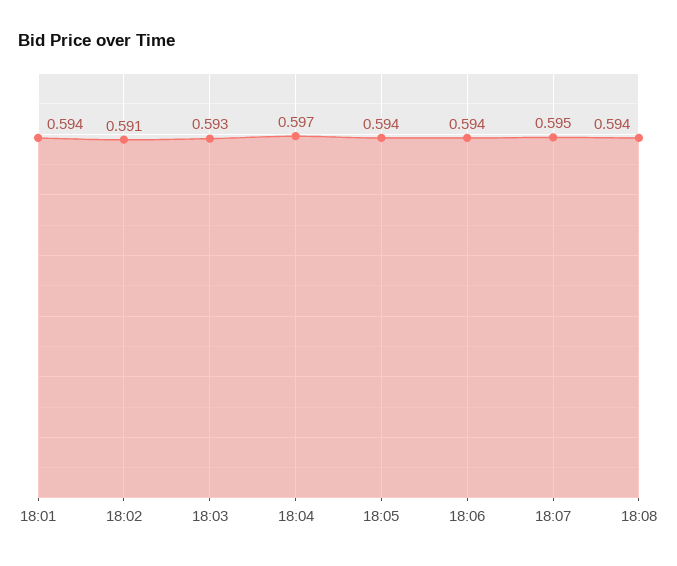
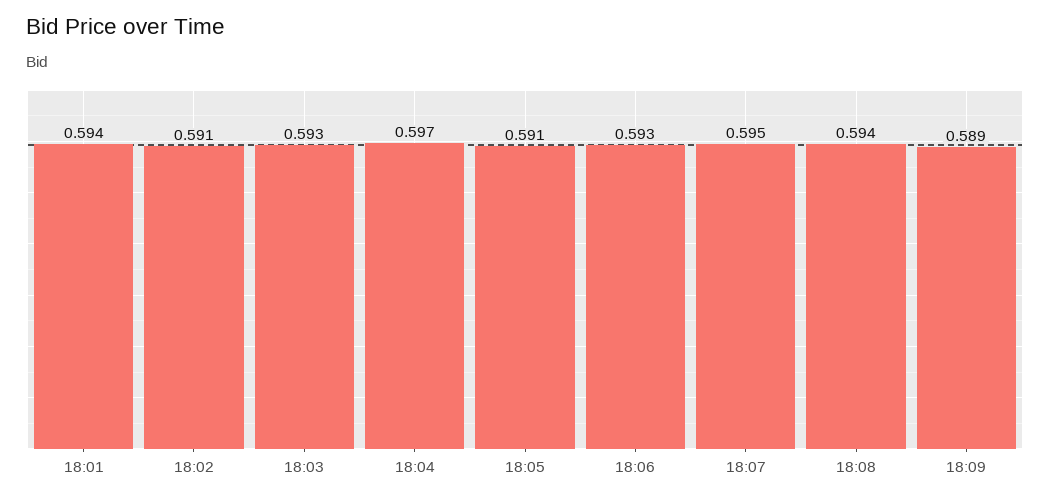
18:05: 0.594 -> 0.591
18:06: 0.594 -> 0.593
18:09: none -> 0.589

